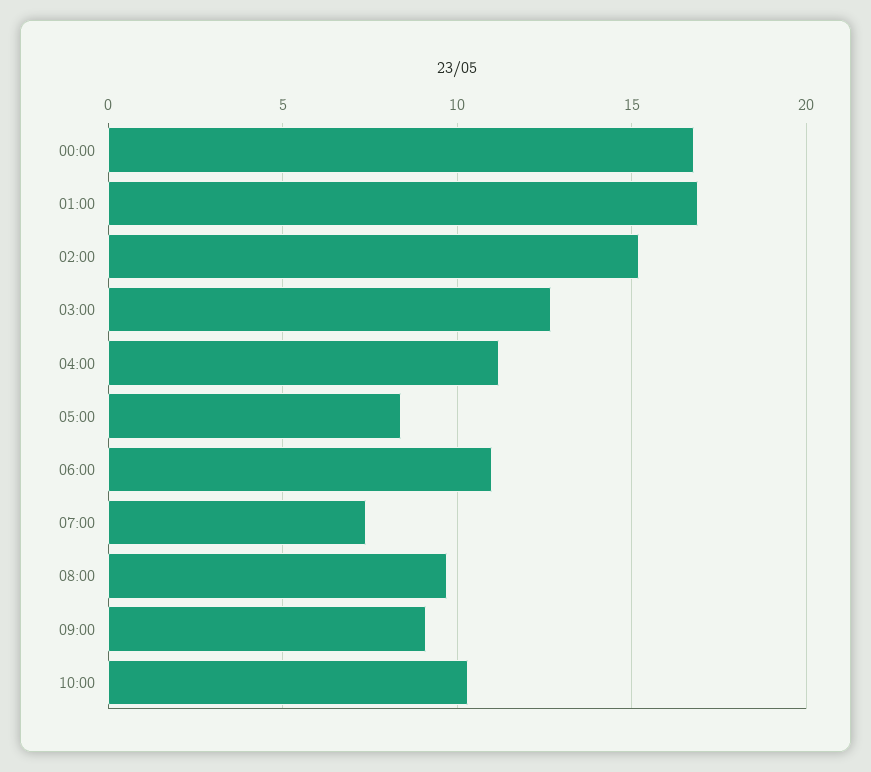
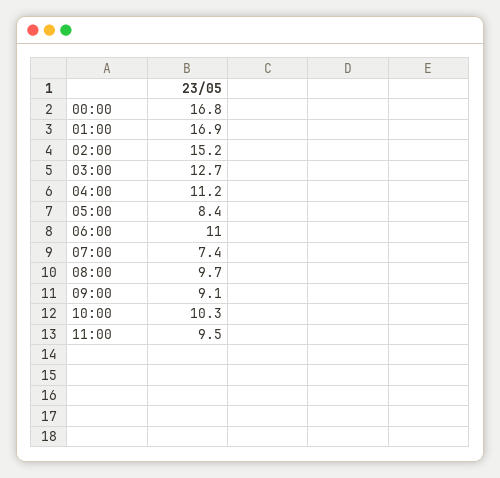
11:00: none -> 9.5

